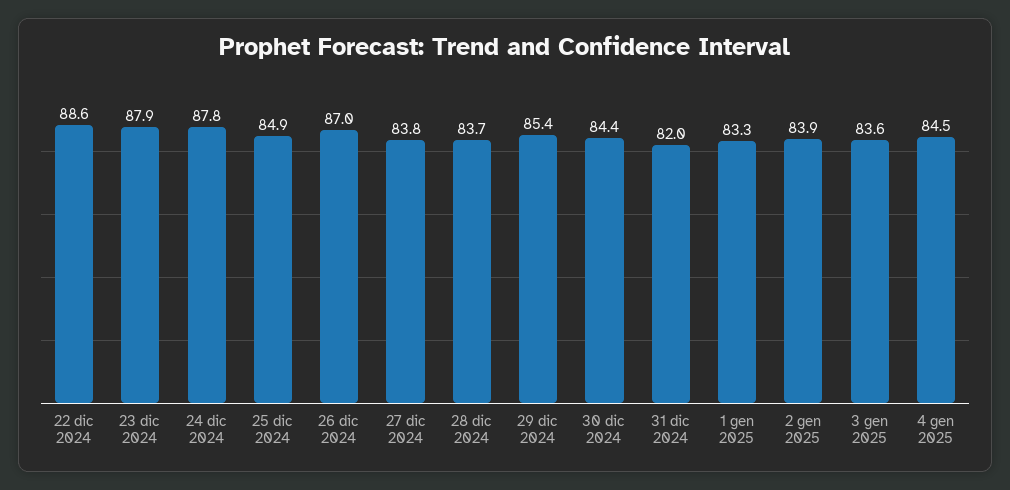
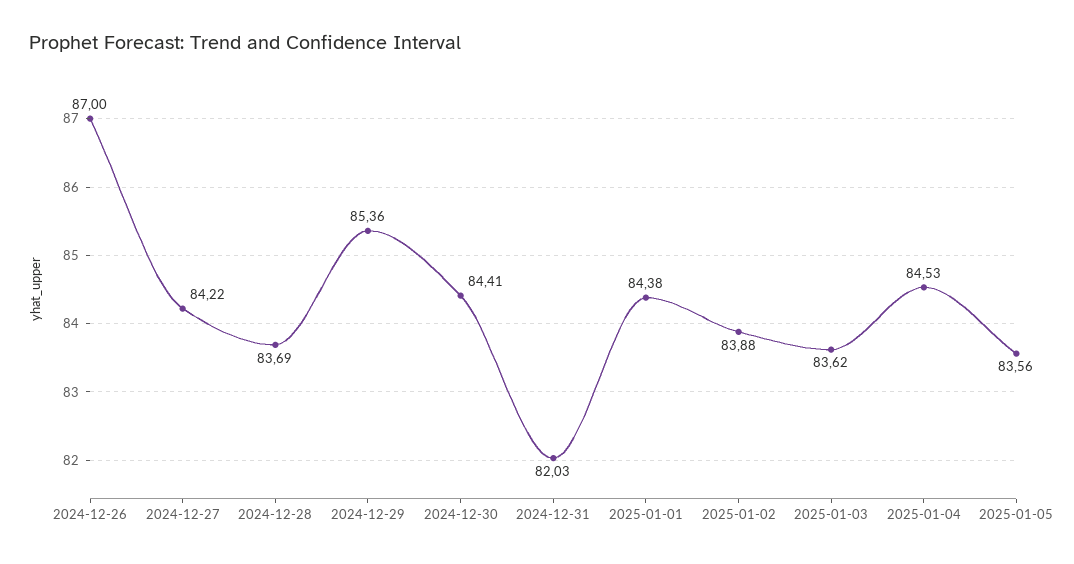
22 dic 2024: 88.6 -> none
23 dic 2024: 87.9 -> none
24 dic 2024: 87.8 -> none
25 dic 2024: 84.9 -> none
27 dic 2024: 83.8 -> 84.22
1 gen 2025: 83.3 -> 84.38
2025-01-05: none -> 83.56

